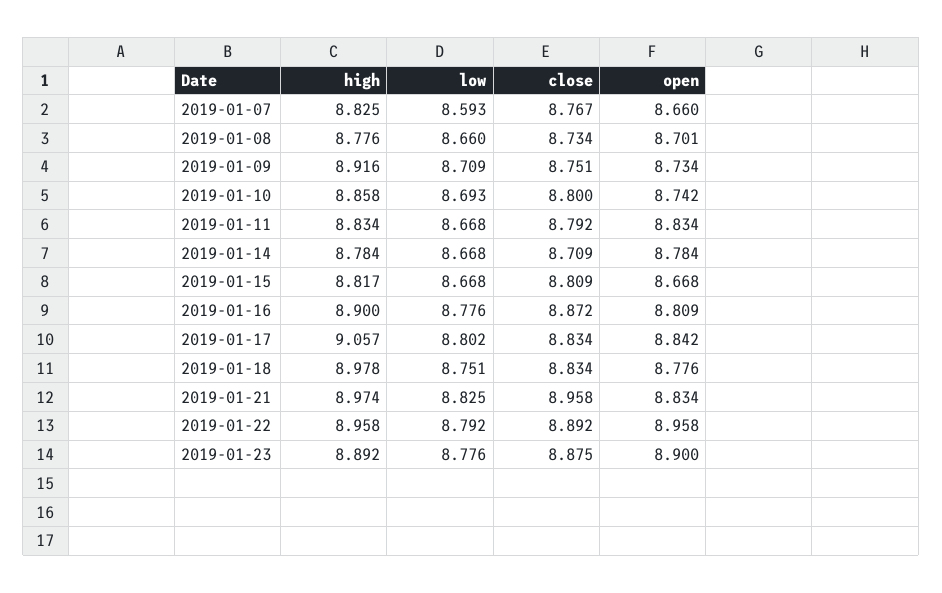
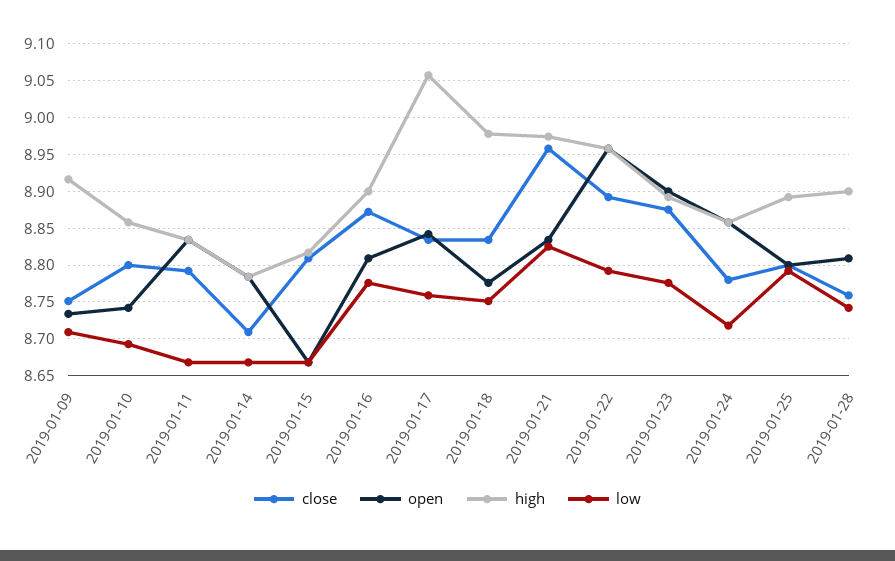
high, 2019-01-07: 8.825 -> none
low, 2019-01-07: 8.593 -> none
close, 2019-01-07: 8.767 -> none
open, 2019-01-07: 8.66 -> none
high, 2019-01-08: 8.776 -> none
low, 2019-01-08: 8.66 -> none
close, 2019-01-08: 8.734 -> none
open, 2019-01-08: 8.701 -> none
low, 2019-01-17: 8.802 -> 8.76
close, 2019-01-24: none -> 8.78
open, 2019-01-24: none -> 8.86
high, 2019-01-24: none -> 8.86
low, 2019-01-24: none -> 8.72
close, 2019-01-25: none -> 8.8
open, 2019-01-25: none -> 8.8
high, 2019-01-25: none -> 8.89
low, 2019-01-25: none -> 8.79
close, 2019-01-28: none -> 8.76
open, 2019-01-28: none -> 8.81
high, 2019-01-28: none -> 8.9
low, 2019-01-28: none -> 8.74

